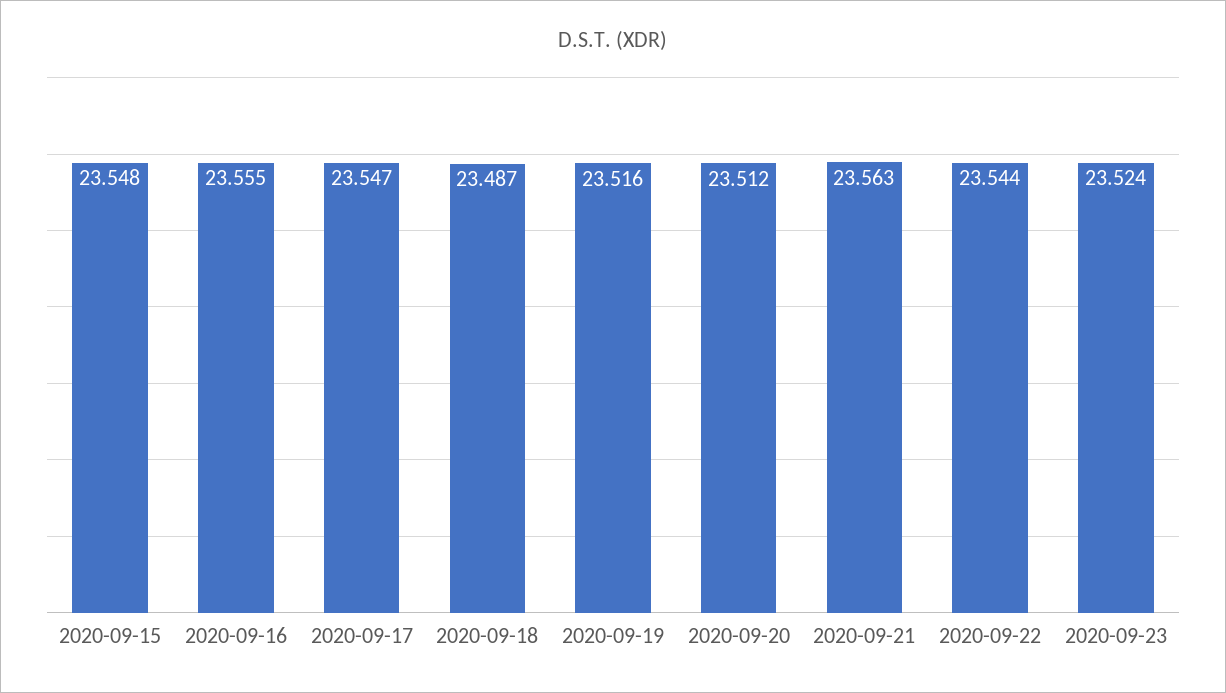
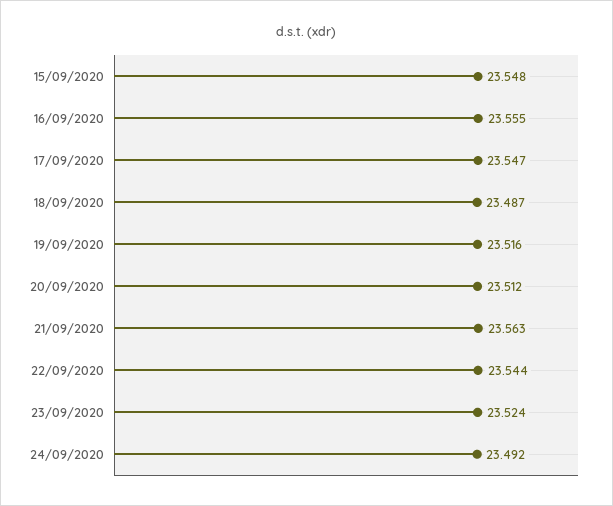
24/09/2020: none -> 23.492

